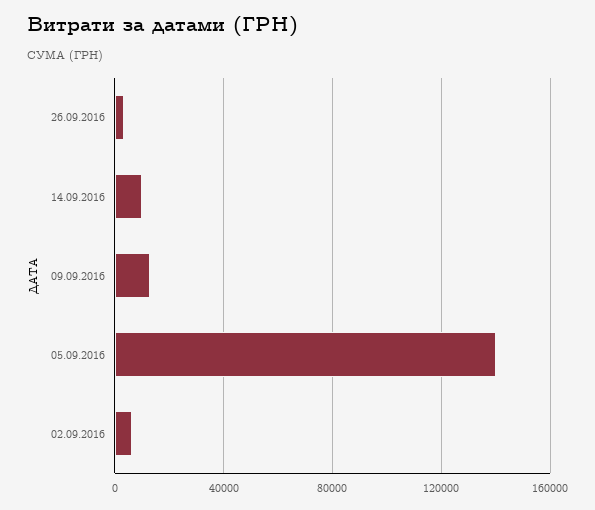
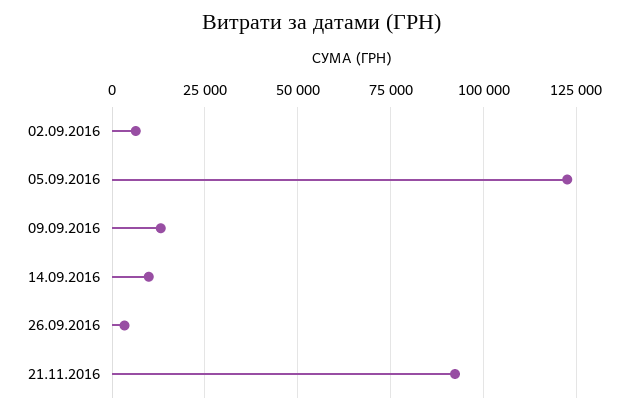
05.09.2016: 140000 -> 122500
21.11.2016: none -> 92500

